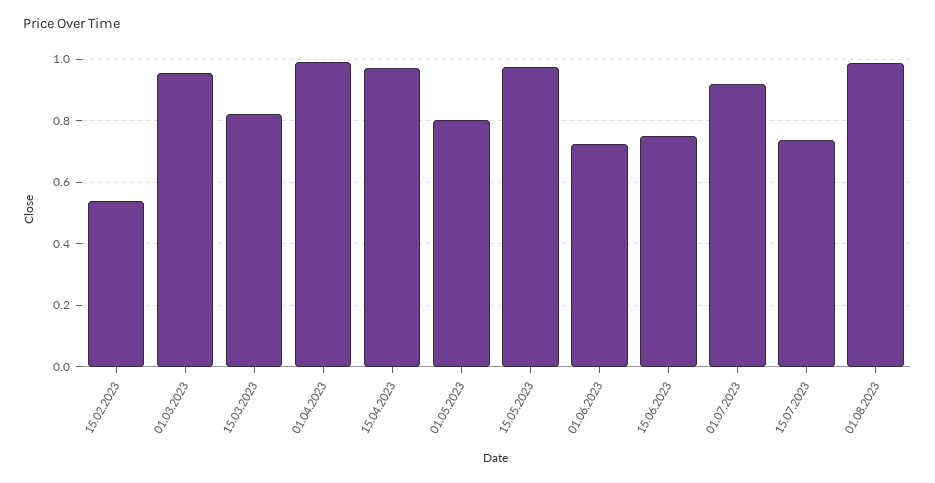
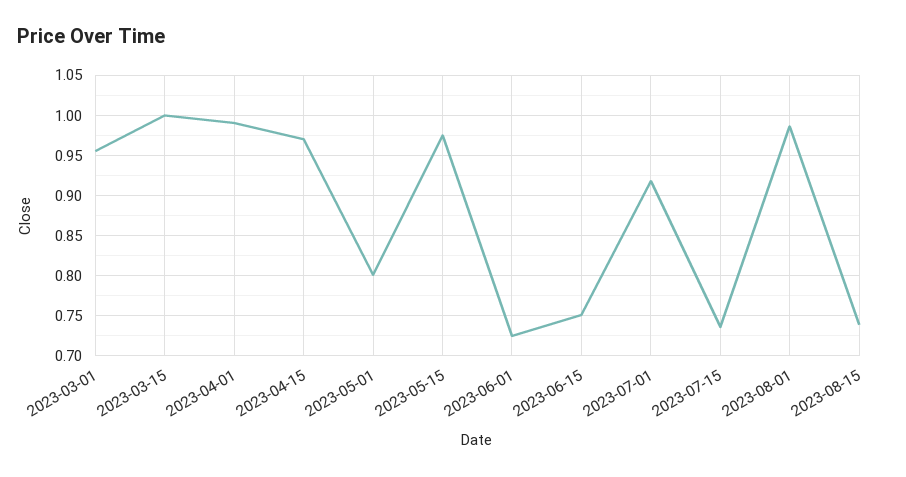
15.02.2023: 0.54 -> none
15.03.2023: 0.82 -> 1
2023-08-15: none -> 0.74

